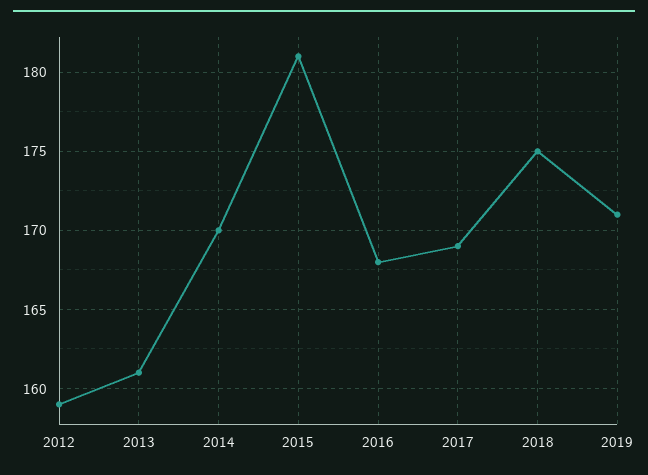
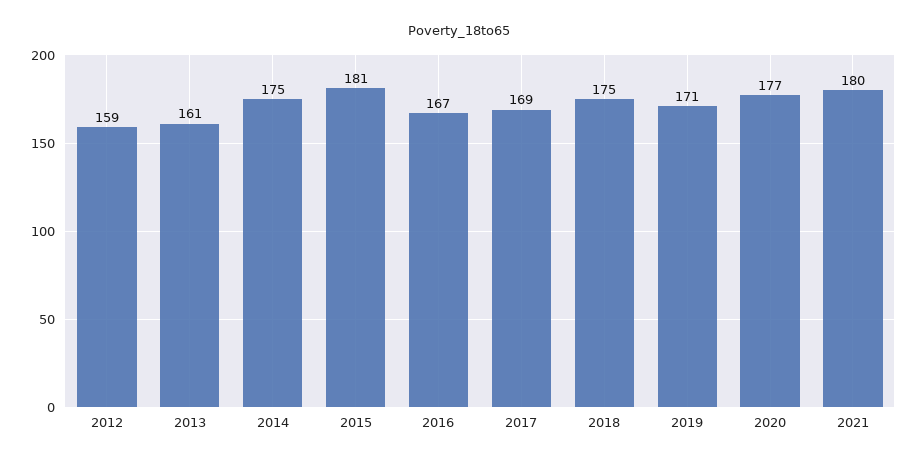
2014: 170 -> 175
2016: 168 -> 167
2020: none -> 177
2021: none -> 180

